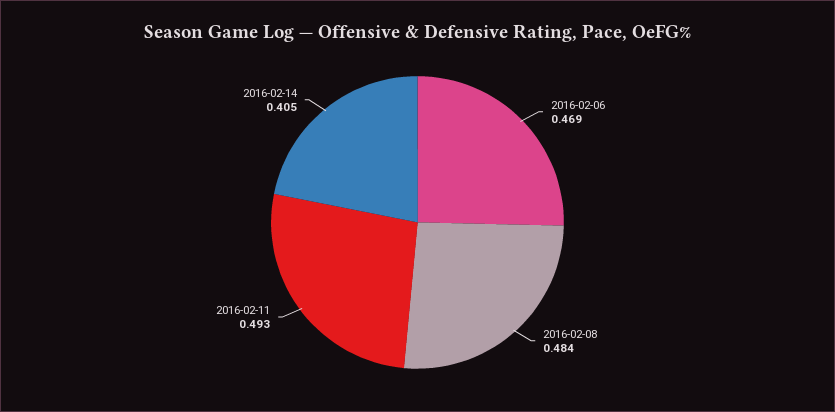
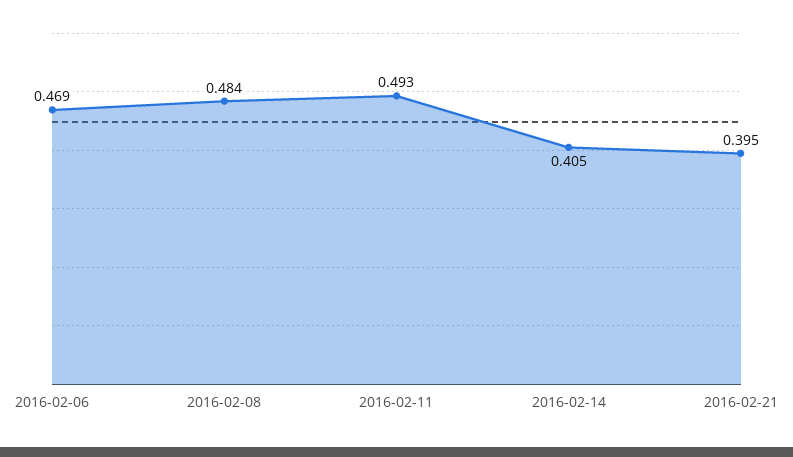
2016-02-21: none -> 0.395

